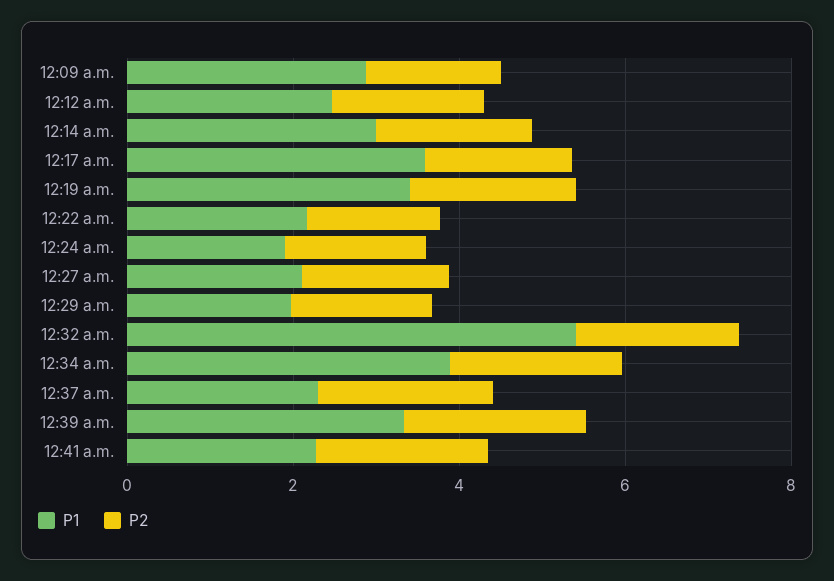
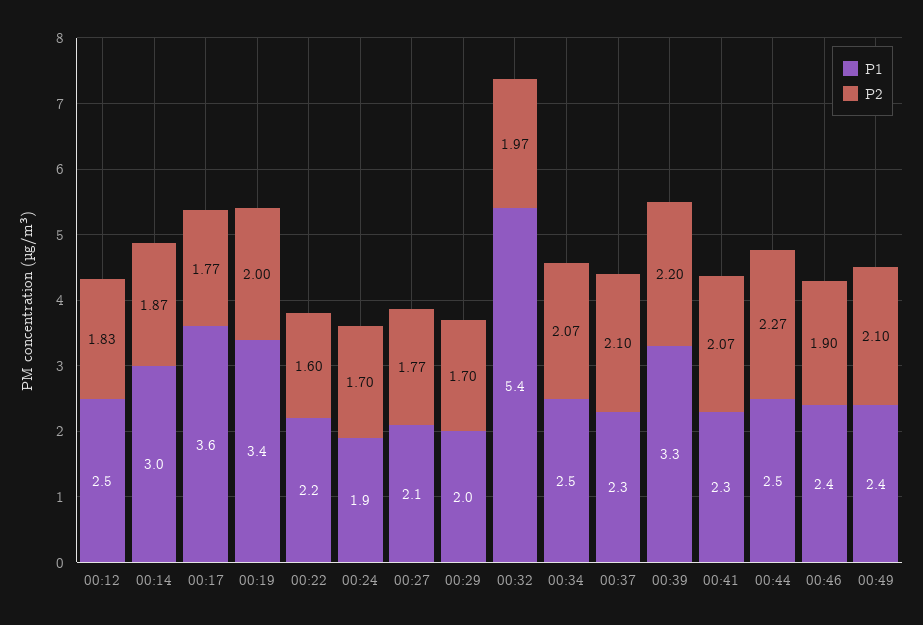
P1, 12:09 a.m.: 3 -> none
P2, 12:09 a.m.: 1.5 -> none
P1, 12:34 a.m.: 4 -> 2.5
P1, 00:44: none -> 2.5
P2, 00:44: none -> 2.27
P1, 00:46: none -> 2.4
P2, 00:46: none -> 1.9
P1, 00:49: none -> 2.4
P2, 00:49: none -> 2.1

